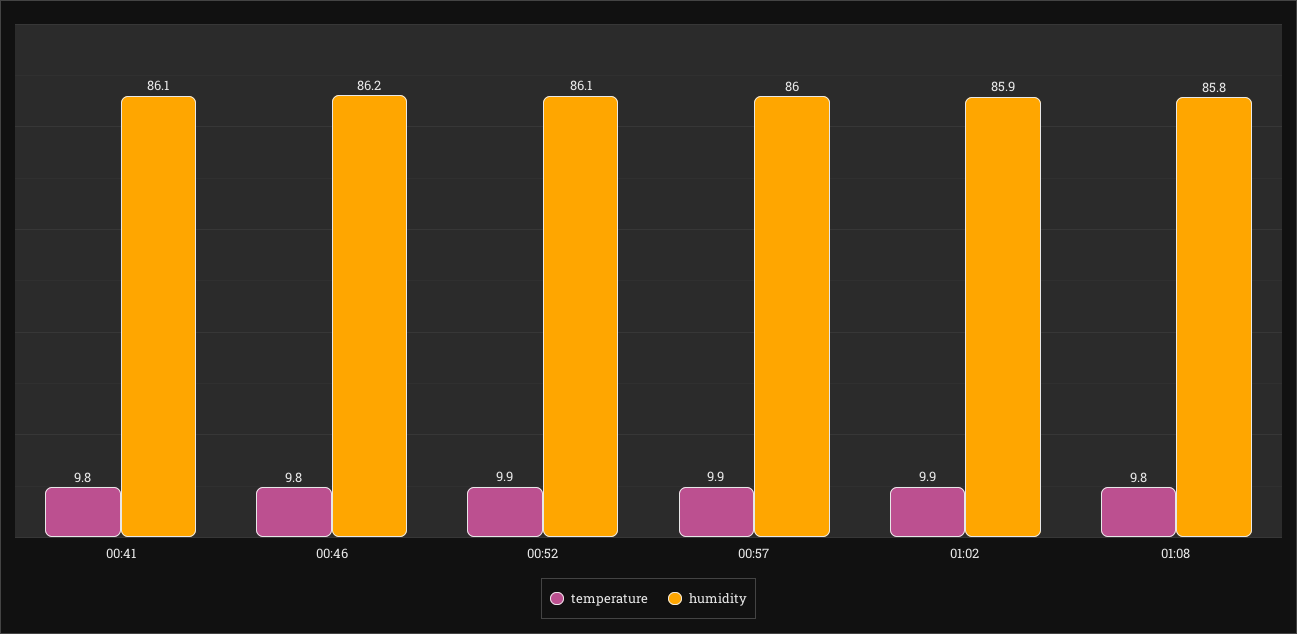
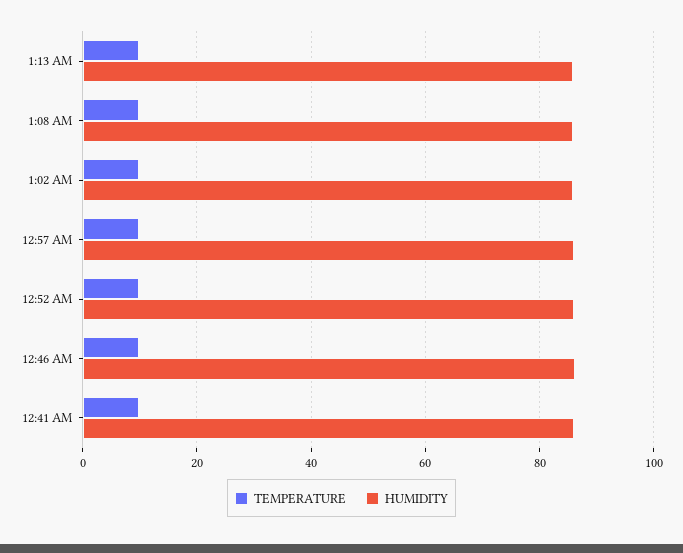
temperature, 1:13 AM: none -> 10
humidity, 1:13 AM: none -> 86

